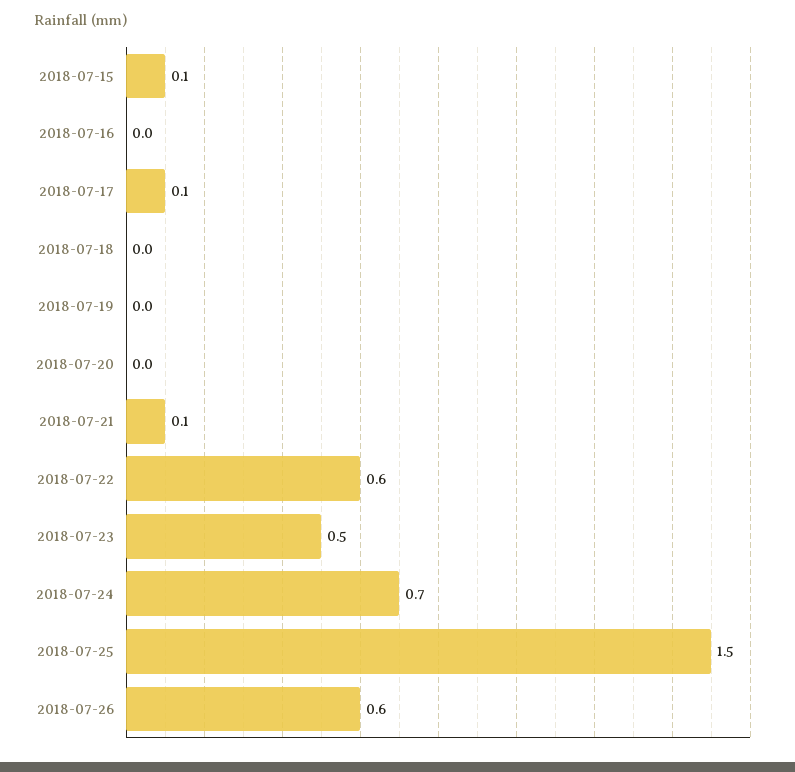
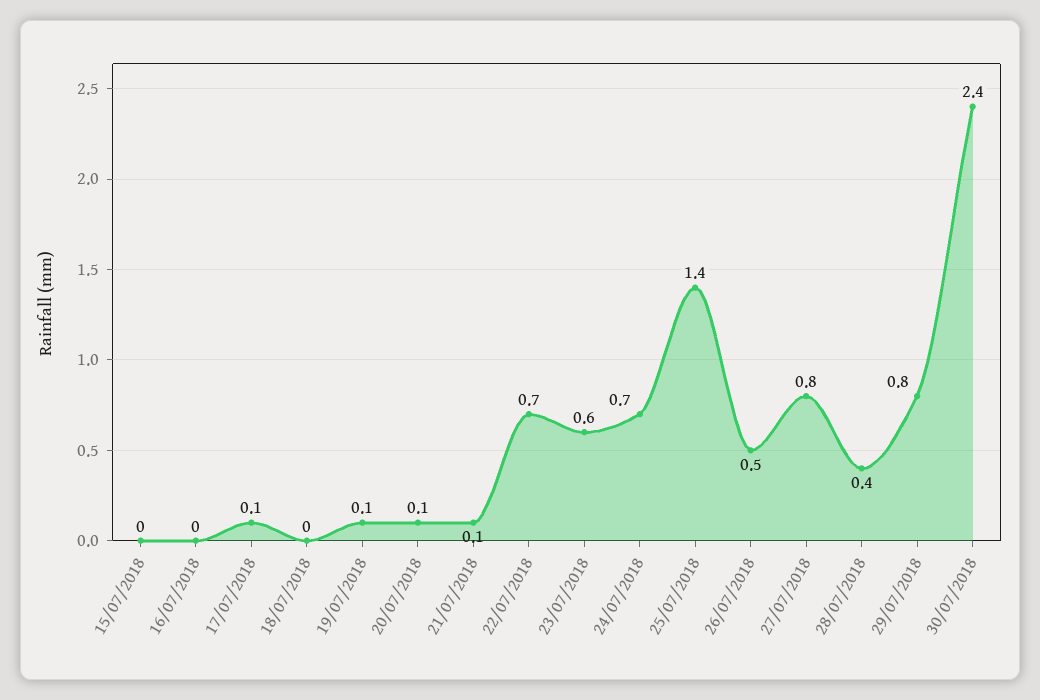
2018-07-15: 0.1 -> 0
2018-07-19: 0 -> 0.1
2018-07-20: 0 -> 0.1
2018-07-22: 0.6 -> 0.7
2018-07-23: 0.5 -> 0.6
2018-07-25: 1.5 -> 1.4
2018-07-26: 0.6 -> 0.5
27/07/2018: none -> 0.8
28/07/2018: none -> 0.4
29/07/2018: none -> 0.8
30/07/2018: none -> 2.4

